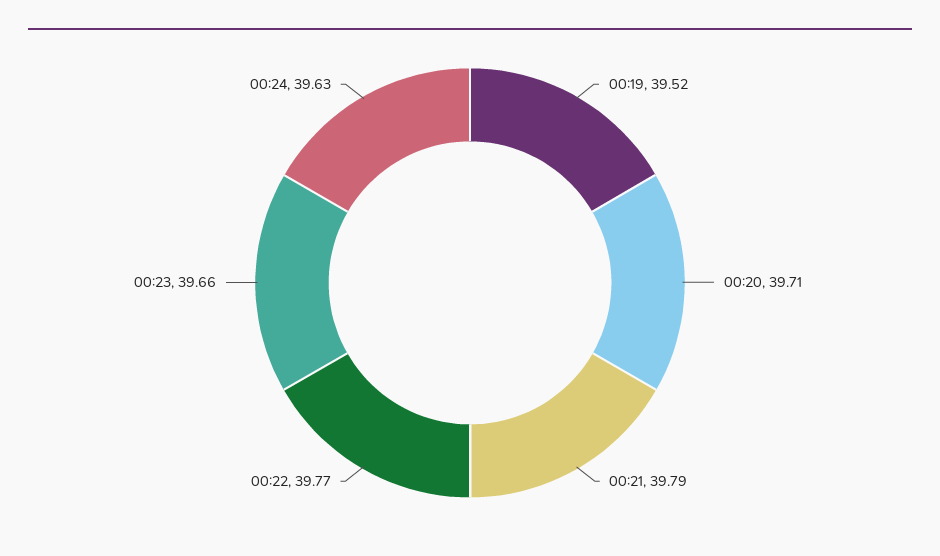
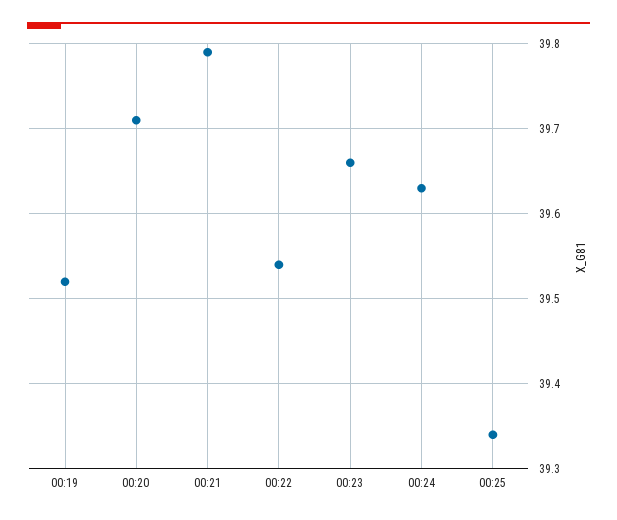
00:22: 39.77 -> 39.54
00:25: none -> 39.34

